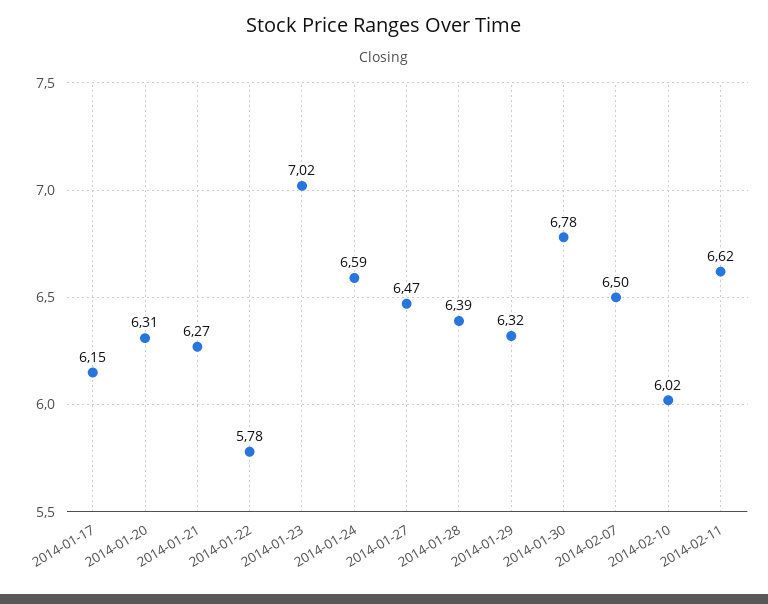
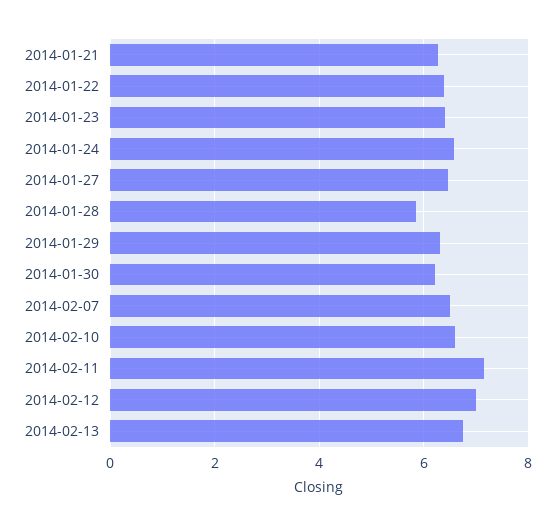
2014-01-17: 6.15 -> none
2014-01-20: 6.31 -> none
2014-01-22: 5.78 -> 6.4
2014-01-23: 7.02 -> 6.4
2014-01-28: 6.39 -> 5.8
2014-01-30: 6.78 -> 6.2
2014-02-10: 6.02 -> 6.6
2014-02-11: 6.62 -> 7.2
2014-02-12: none -> 7
2014-02-13: none -> 6.8

